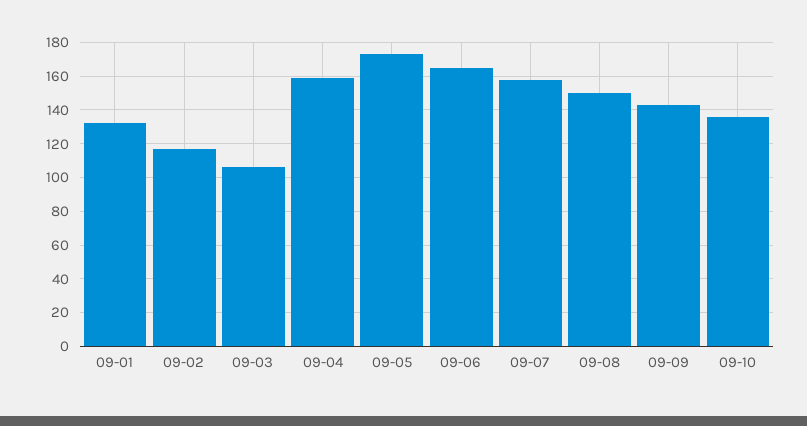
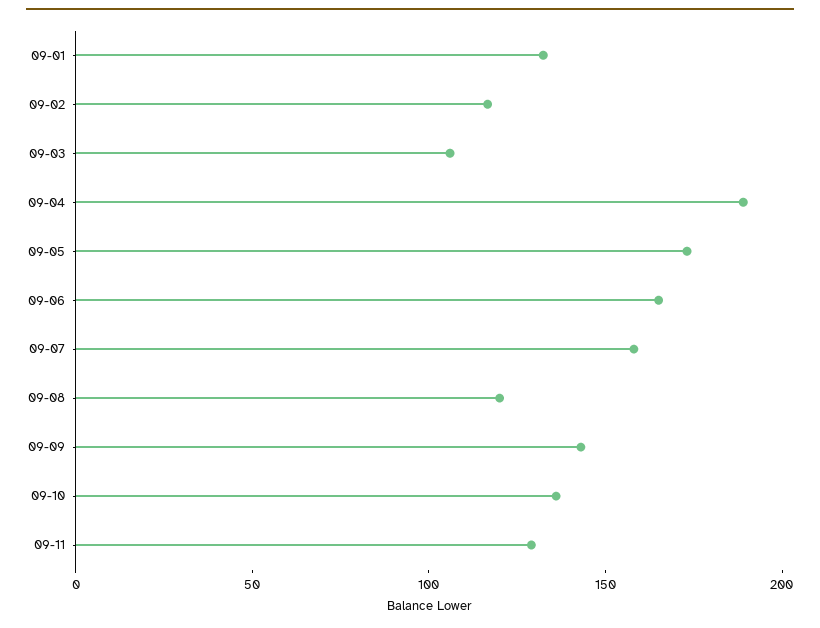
09-04: 160 -> 190
09-08: 150 -> 120
09-11: none -> 130

